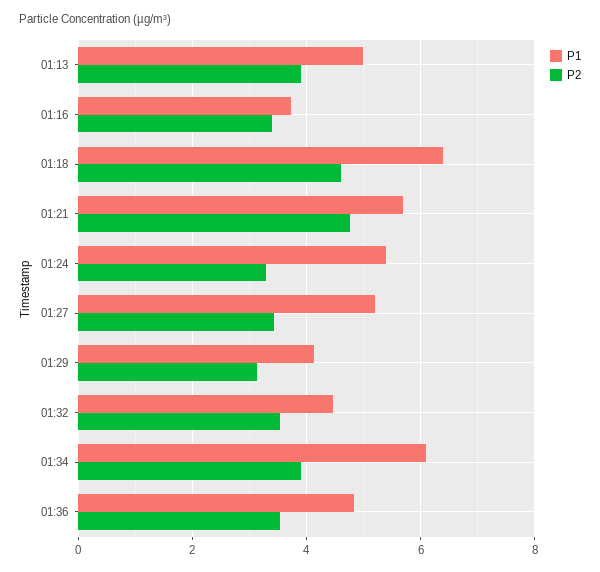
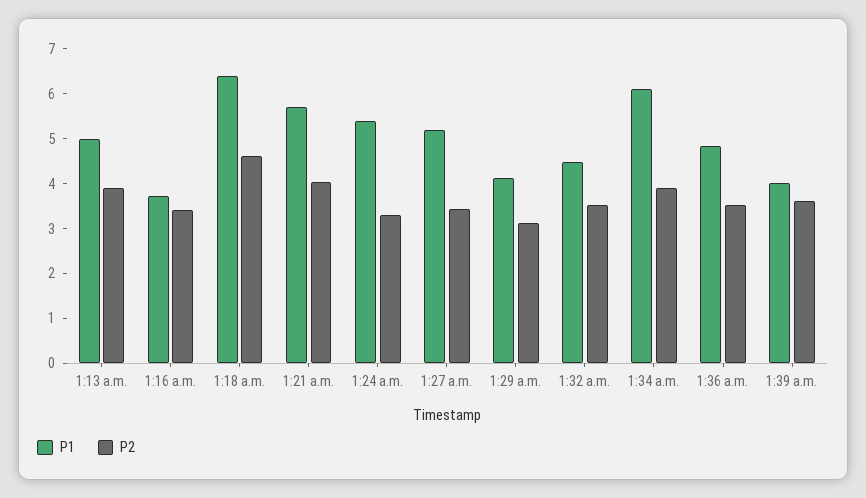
P2, 01:21: 4.8 -> 4
P1, 1:39 a.m.: none -> 4
P2, 1:39 a.m.: none -> 3.6

